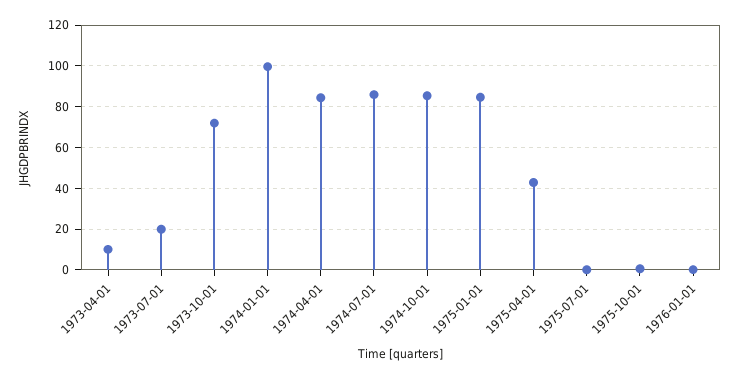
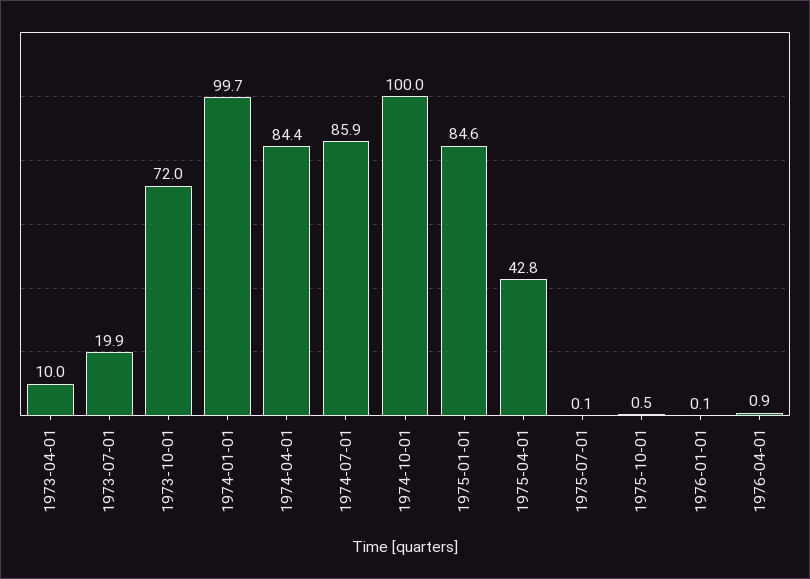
1974-10-01: 85 -> 100
1976-04-01: none -> 0.9

